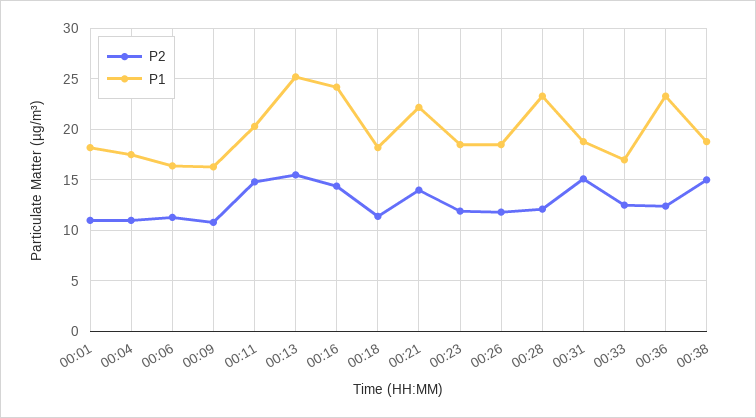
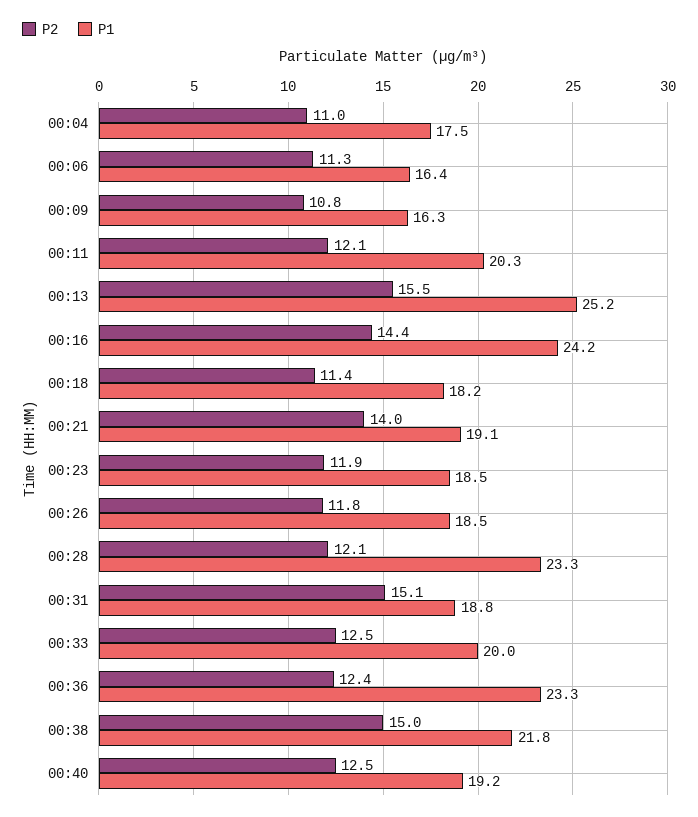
P2, 00:01: 11 -> none
P1, 00:01: 18 -> none
P2, 00:11: 15 -> 12.1
P1, 00:21: 22 -> 19.1
P1, 00:33: 17 -> 20
P1, 00:38: 19 -> 21.8
P2, 00:40: none -> 12.5
P1, 00:40: none -> 19.2

